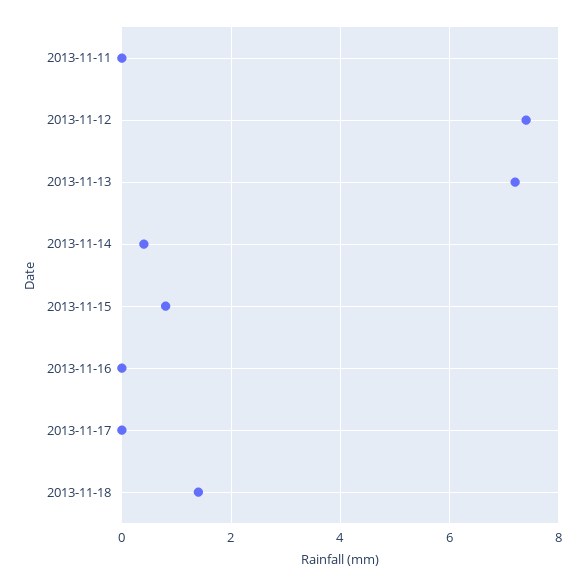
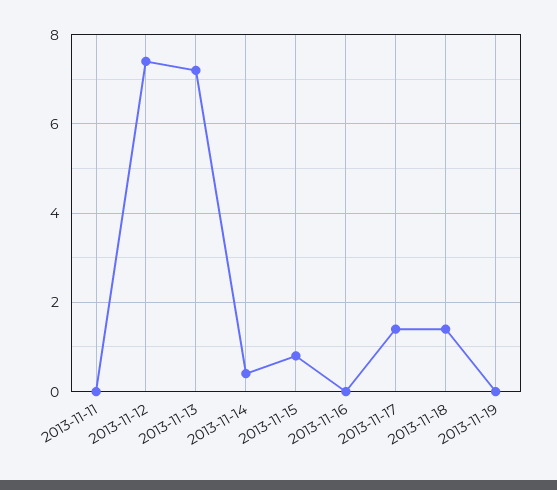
2013-11-17: 0 -> 1.5
2013-11-19: none -> 0

